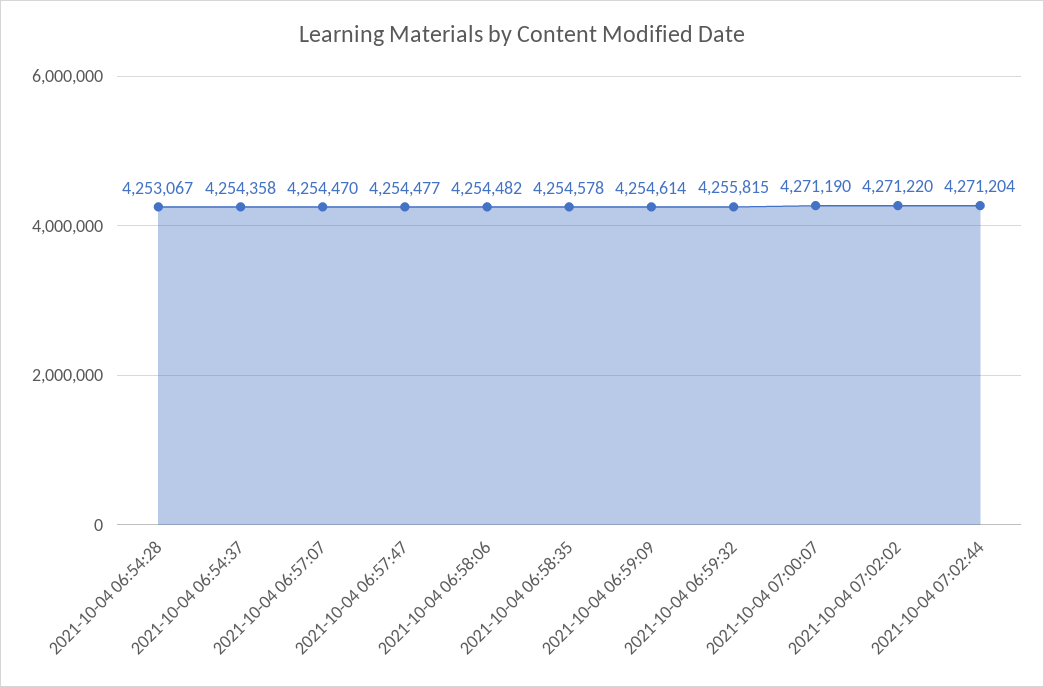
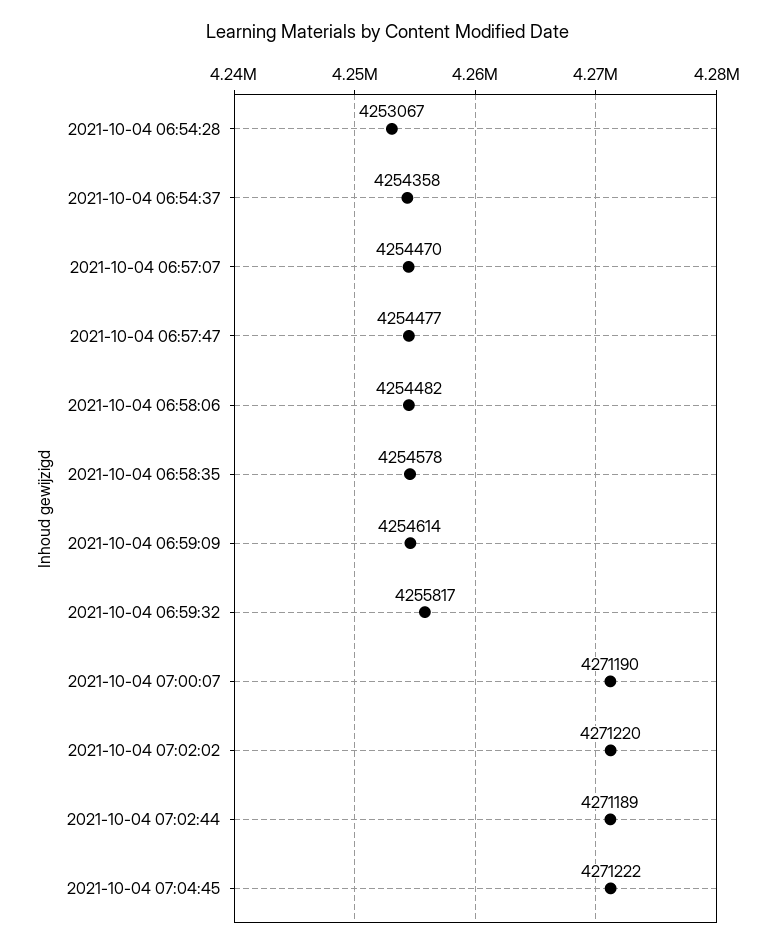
2021-10-04 06:59:32: 4255815 -> 4255817
2021-10-04 07:02:44: 4271204 -> 4271189
2021-10-04 07:04:45: none -> 4271222

